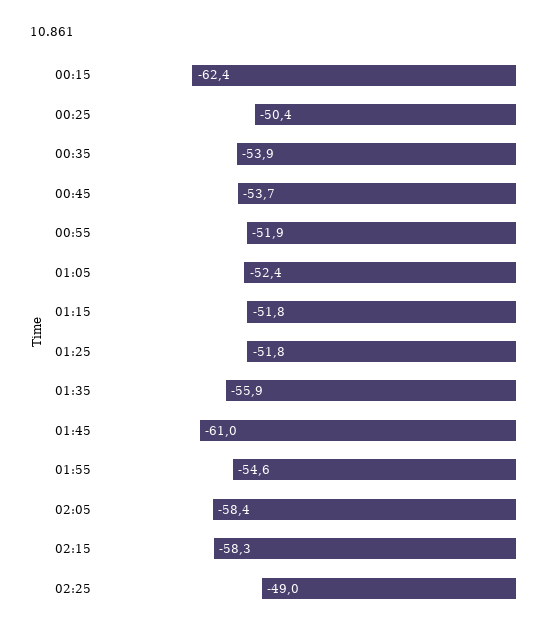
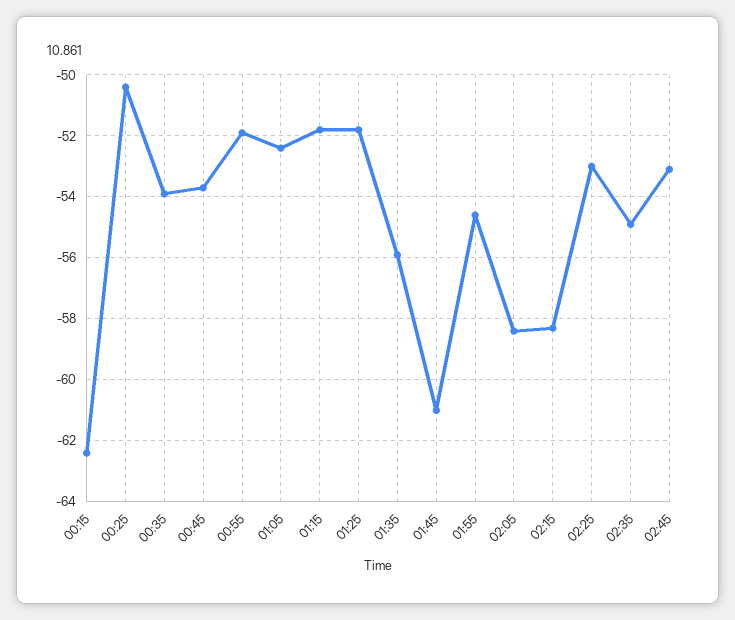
02:25: -49 -> -53
02:35: none -> -55
02:45: none -> -53

